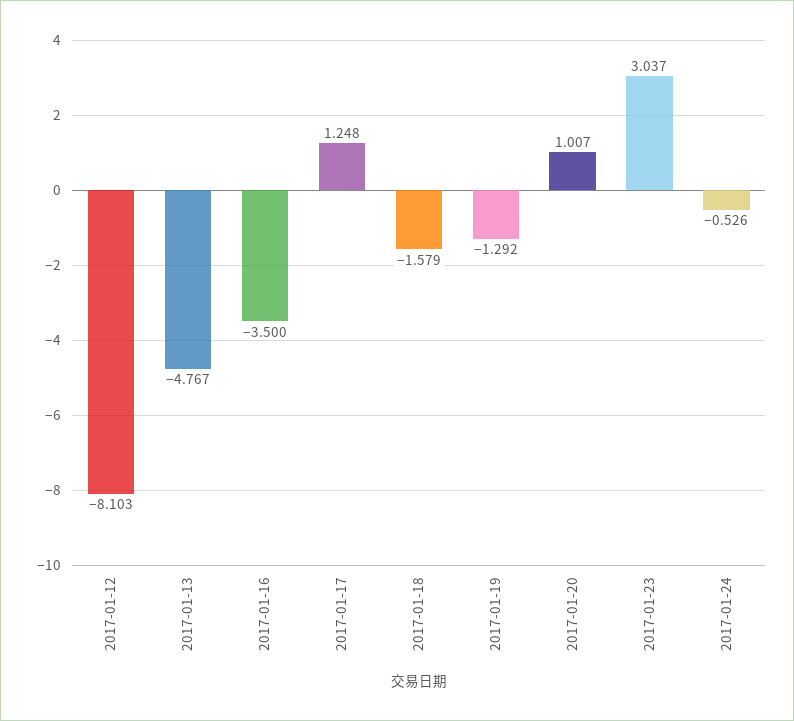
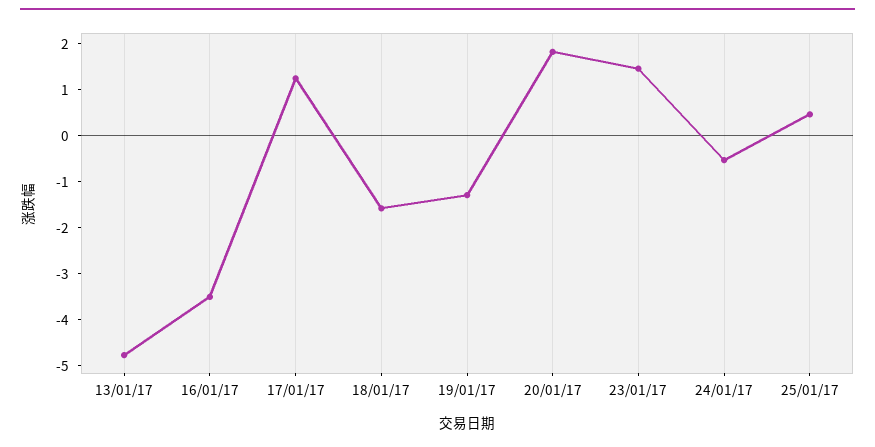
2017-01-12: -8.103 -> none
2017-01-20: 1.007 -> 1.8
2017-01-23: 3.037 -> 1.4
25/01/17: none -> 0.4

